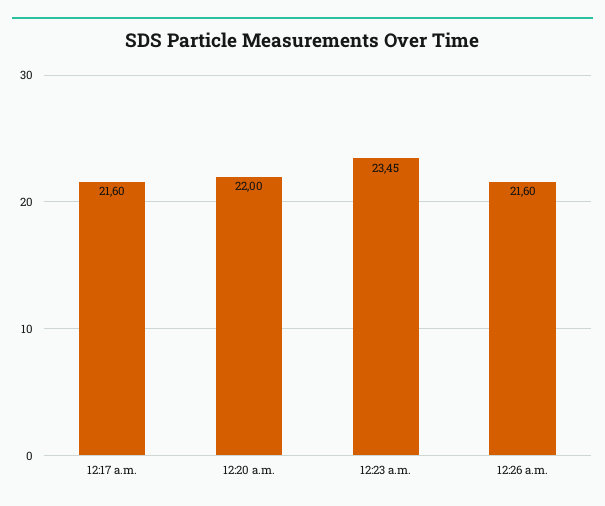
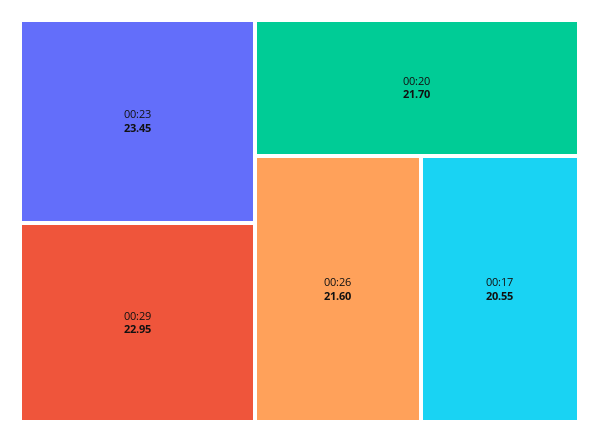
12:17 a.m.: 21.6 -> 20.55
12:20 a.m.: 22 -> 21.7
00:29: none -> 22.95

